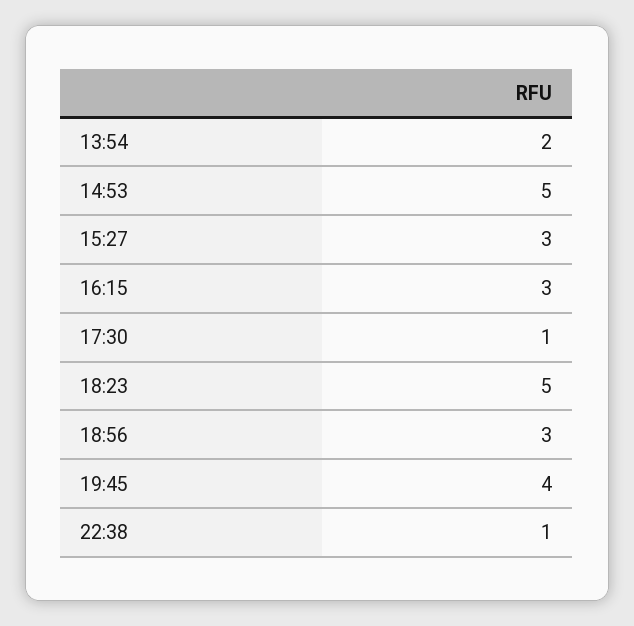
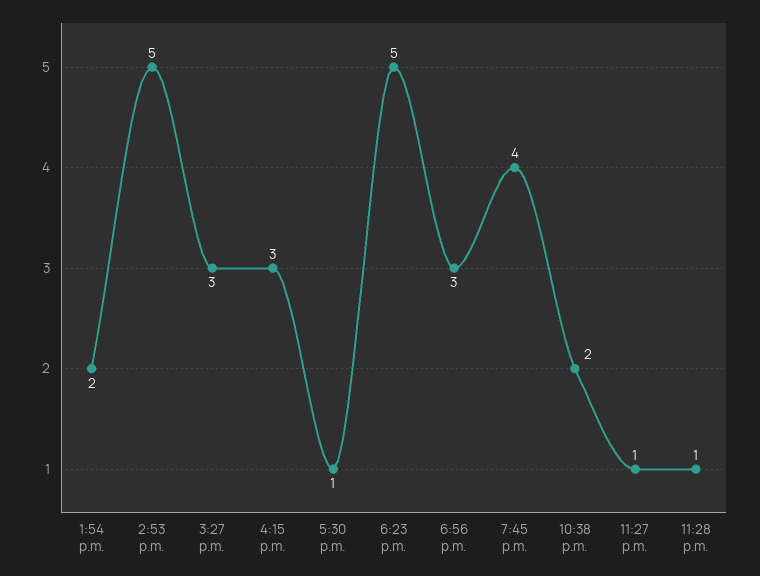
22:38: 1 -> 2
11:27 p.m.: none -> 1
11:28 p.m.: none -> 1

